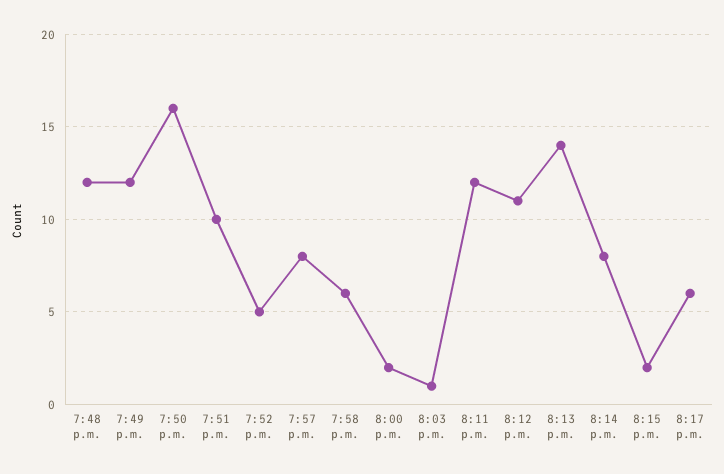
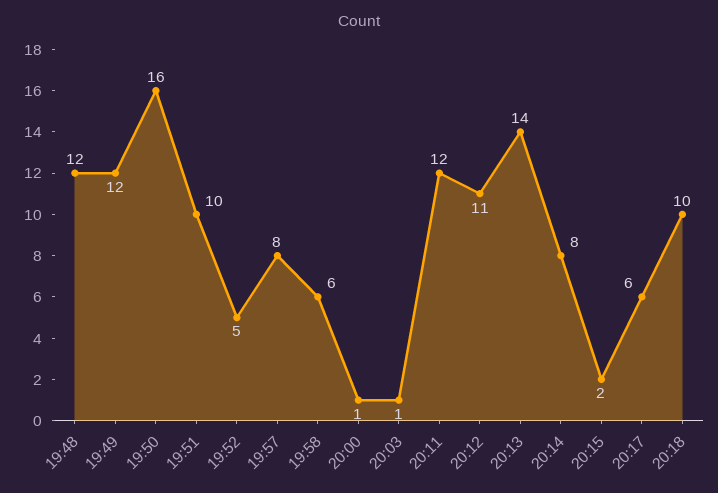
8:00 p.m.: 2 -> 1
20:18: none -> 10

